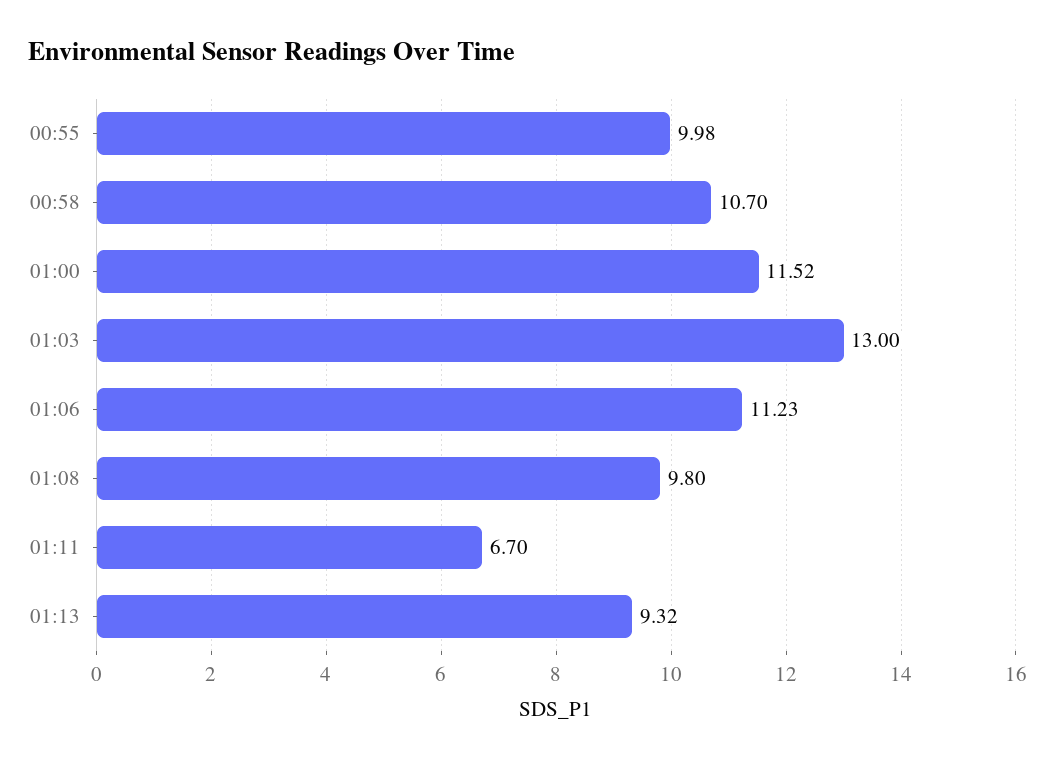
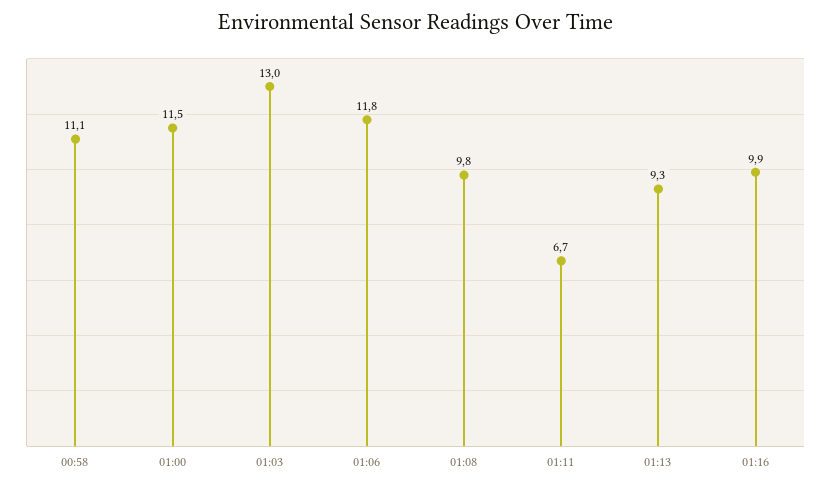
00:55: 9.98 -> none
00:58: 10.7 -> 11.1
01:06: 11.23 -> 11.8
01:16: none -> 9.9

